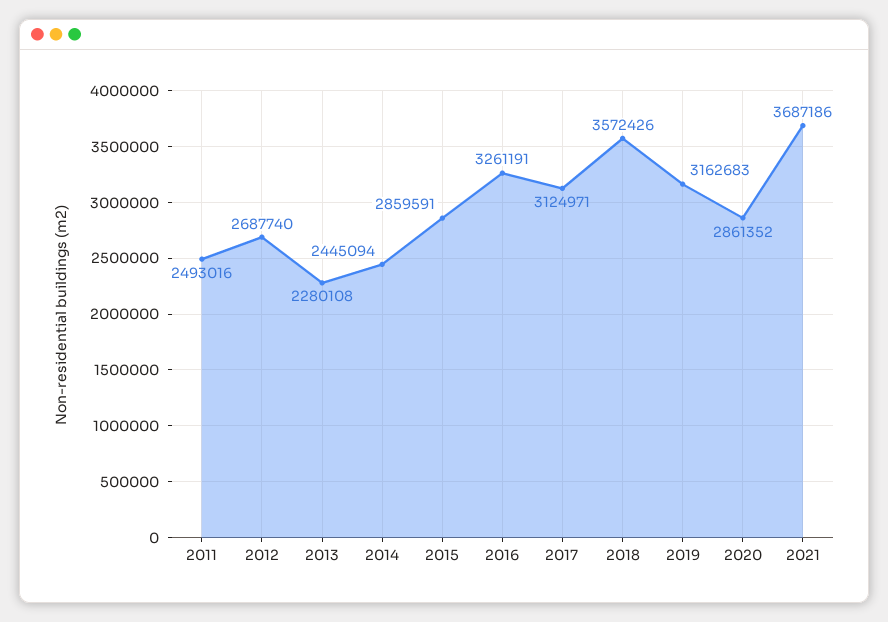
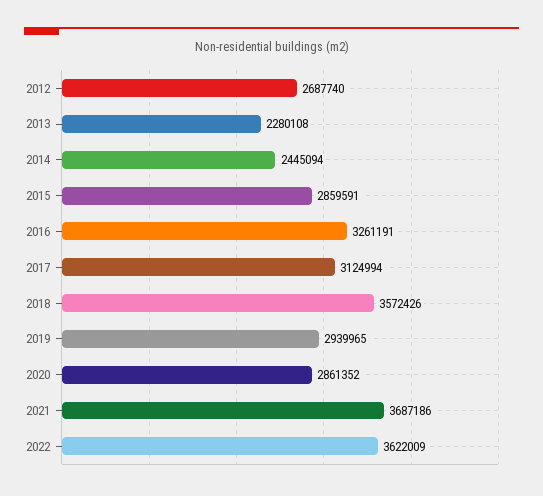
2011: 2493016 -> none
2017: 3124971 -> 3124994
2019: 3162683 -> 2939965
2022: none -> 3622009

